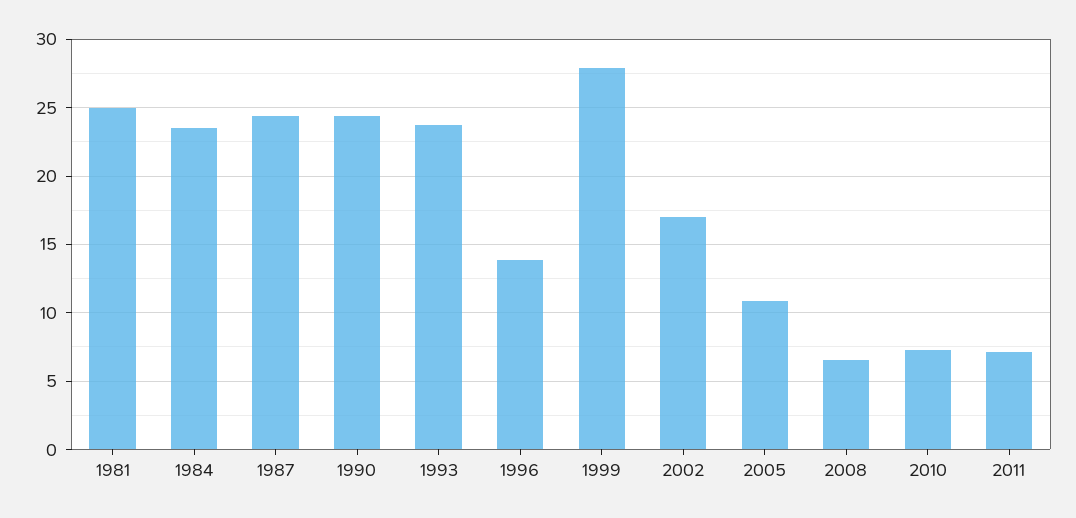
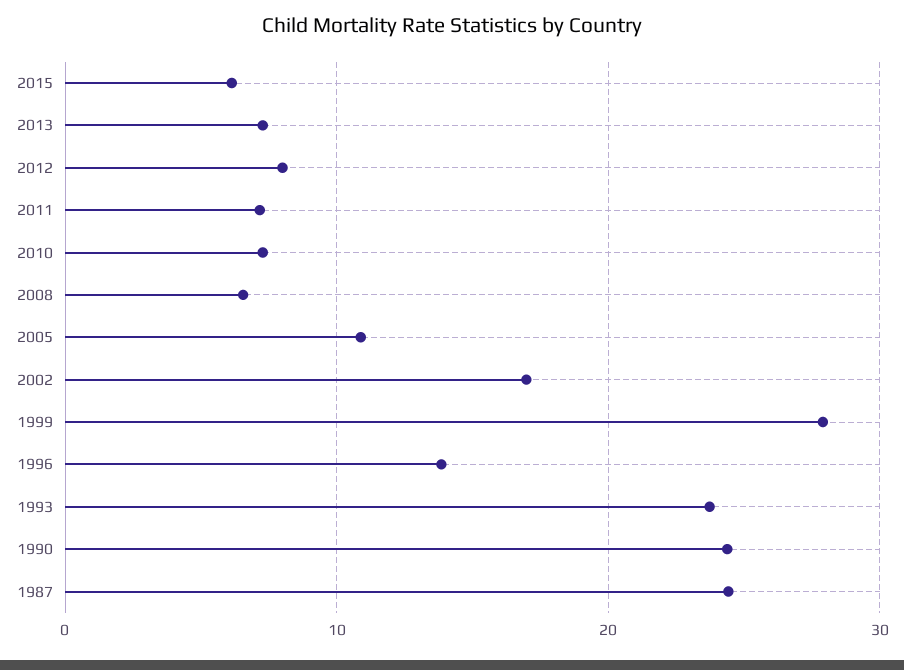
1981: 25 -> none
1984: 23.5 -> none
2015: none -> 6
2013: none -> 7
2012: none -> 8

